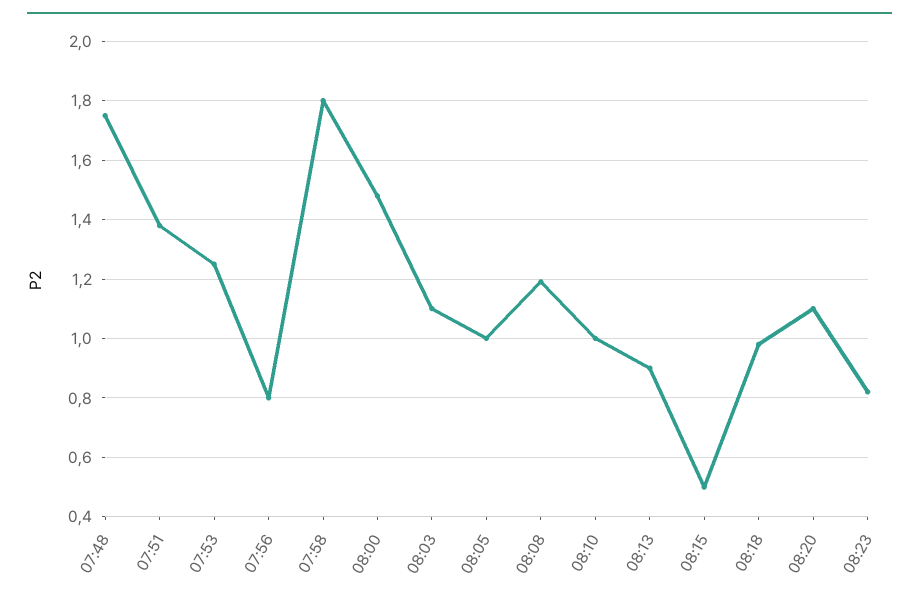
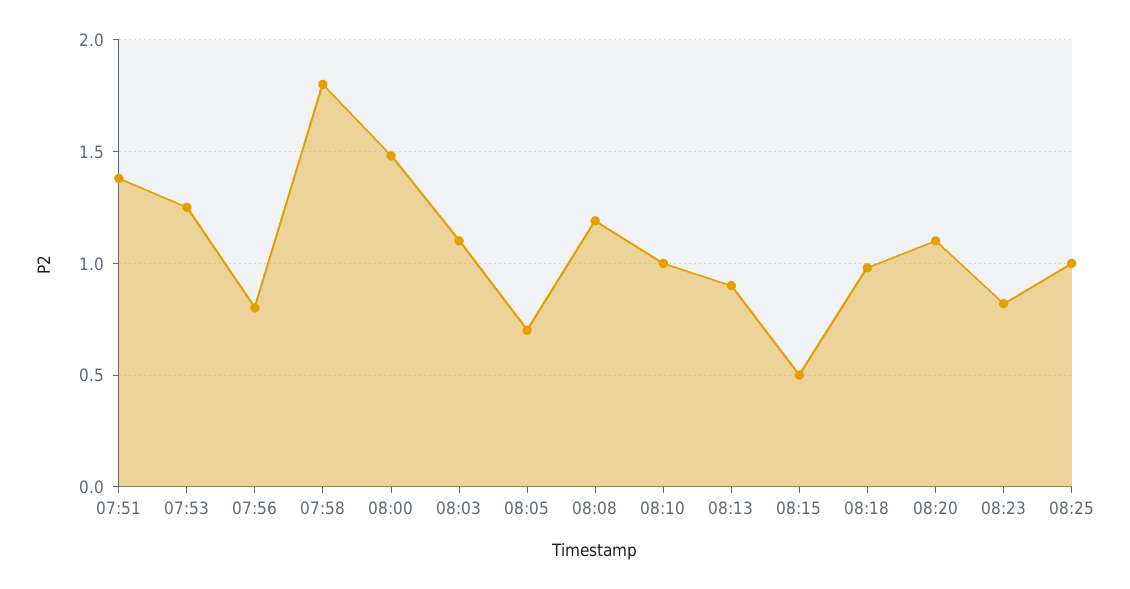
07:48: 1.75 -> none
08:05: 1 -> 0.7
08:25: none -> 1

